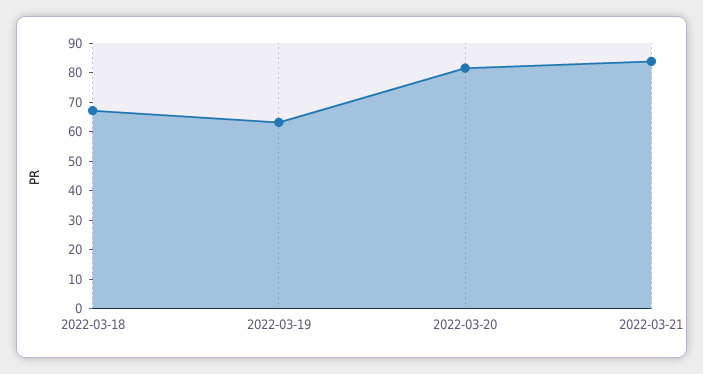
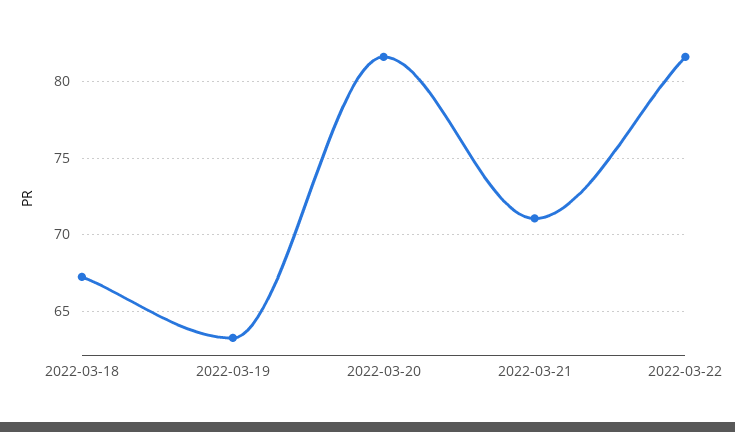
2022-03-21: 85 -> 71
2022-03-22: none -> 81.5

